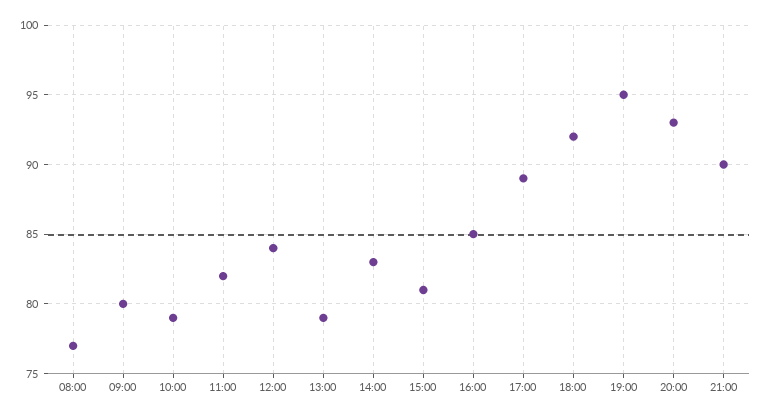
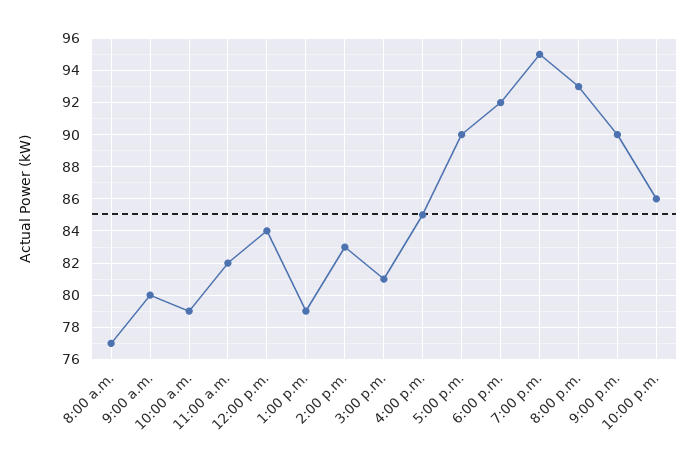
17:00: 89 -> 90
10:00 p.m.: none -> 86

